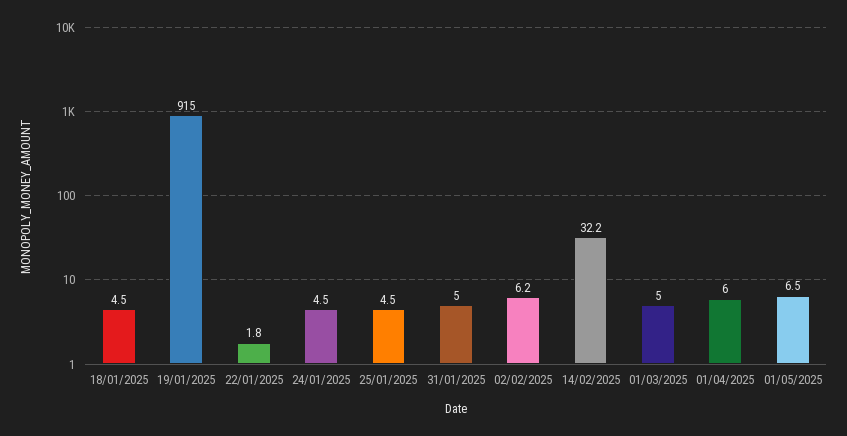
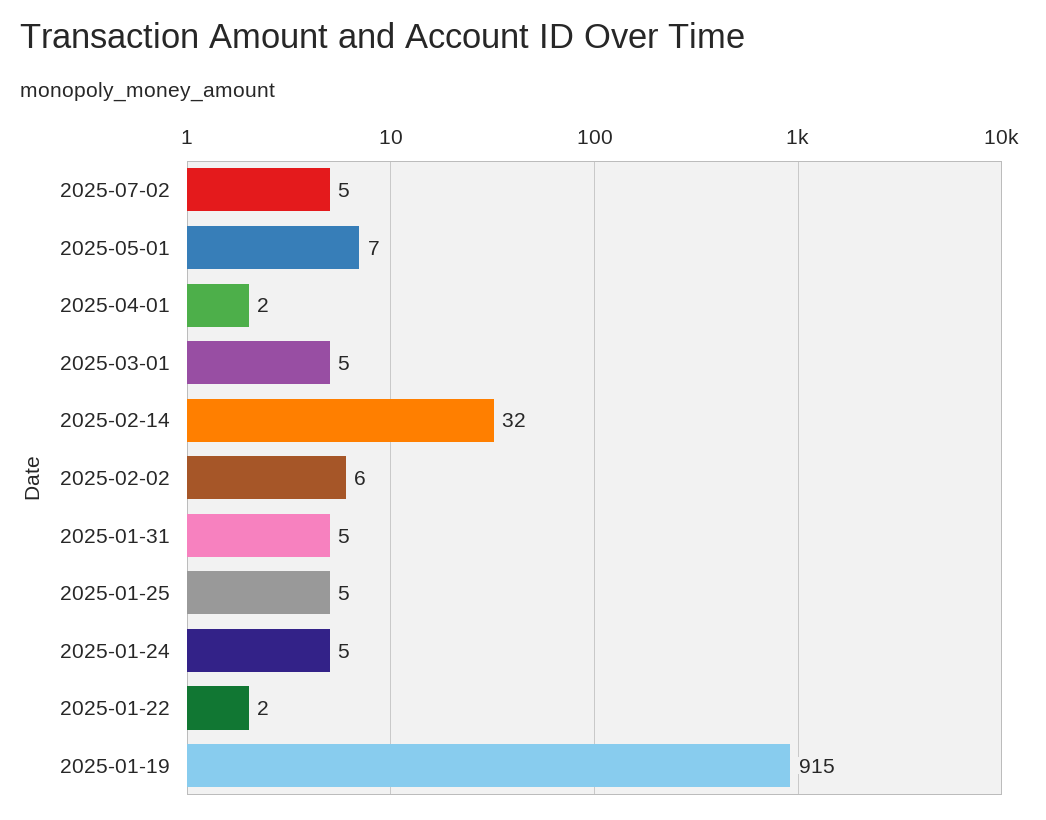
18/01/2025: 4.5 -> none
01/04/2025: 6 -> 2
2025-07-02: none -> 5

